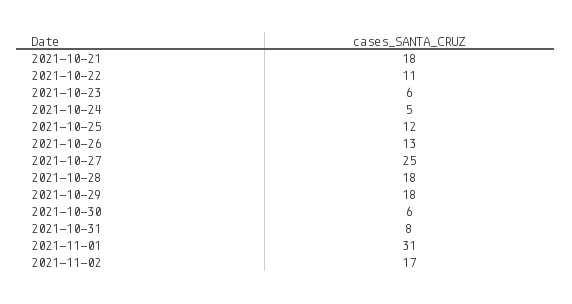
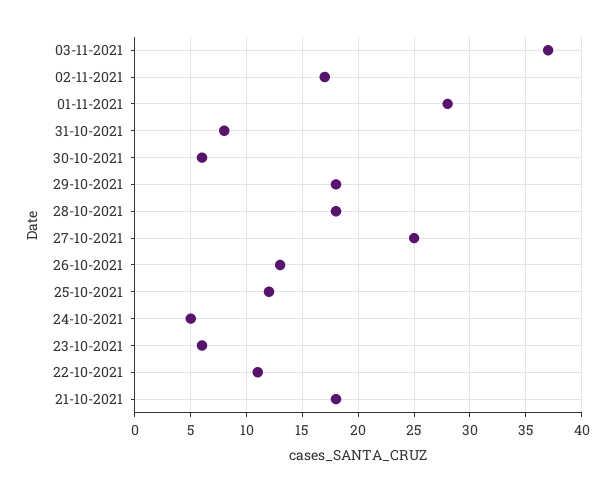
2021-11-01: 31 -> 28
03-11-2021: none -> 37

